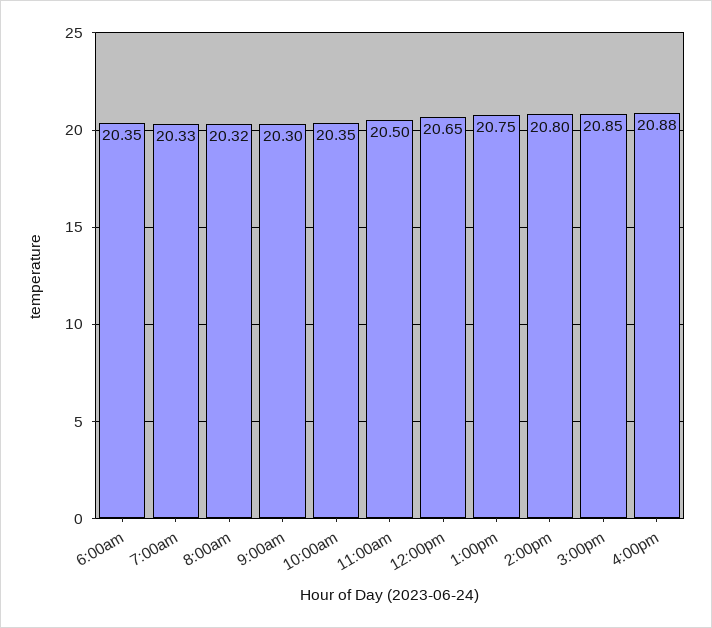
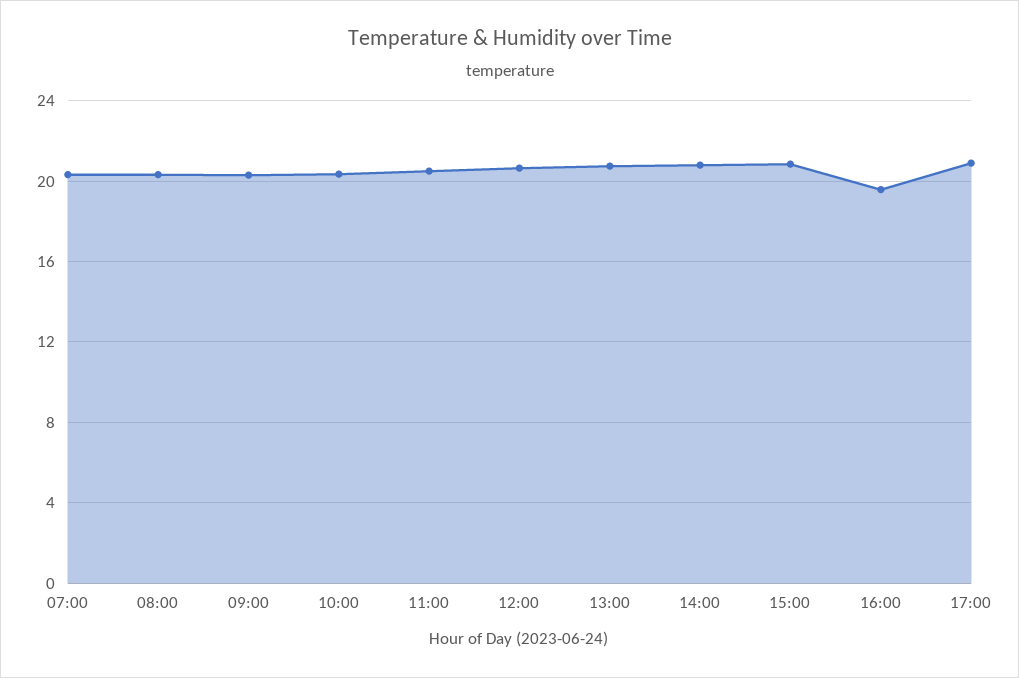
6:00am: 20.35 -> none
4:00pm: 20.88 -> 19.5
17:00: none -> 21

